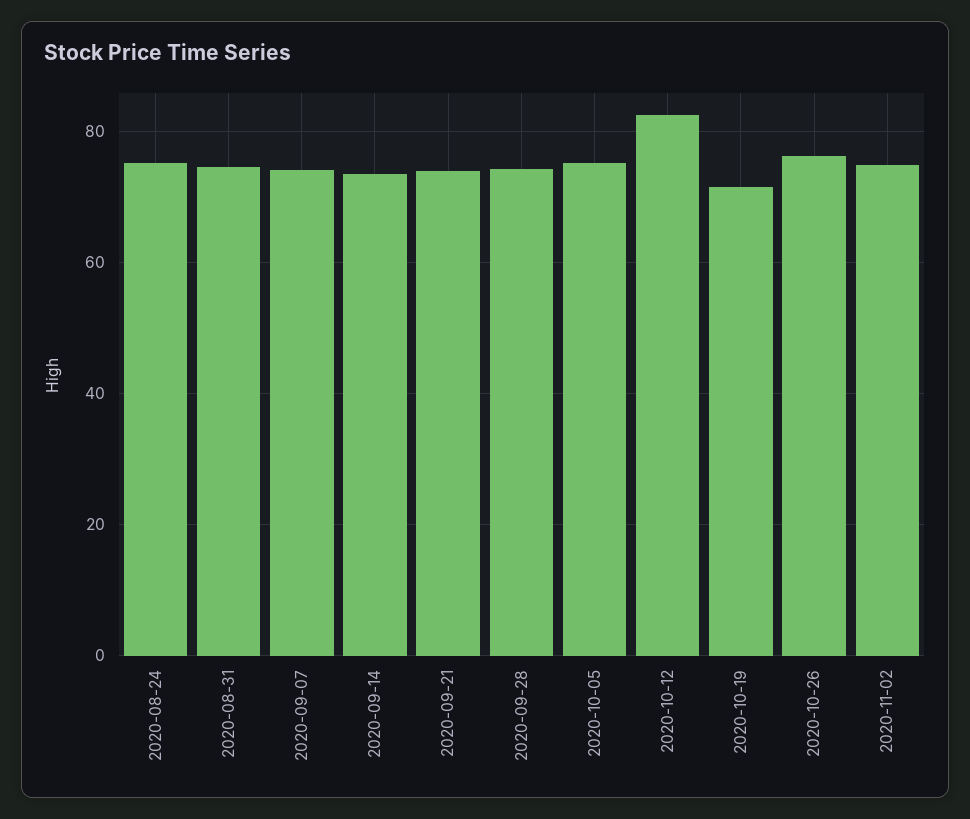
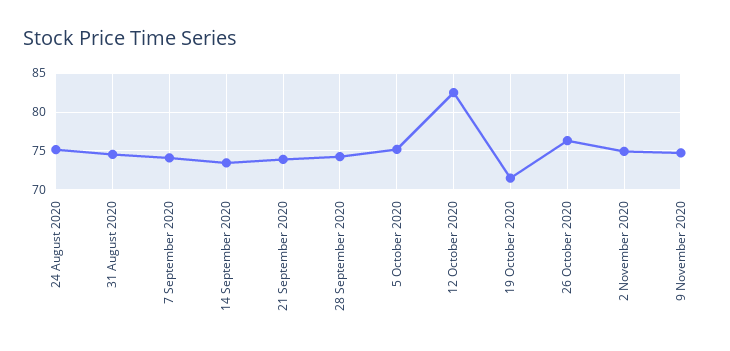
9 November 2020: none -> 75

